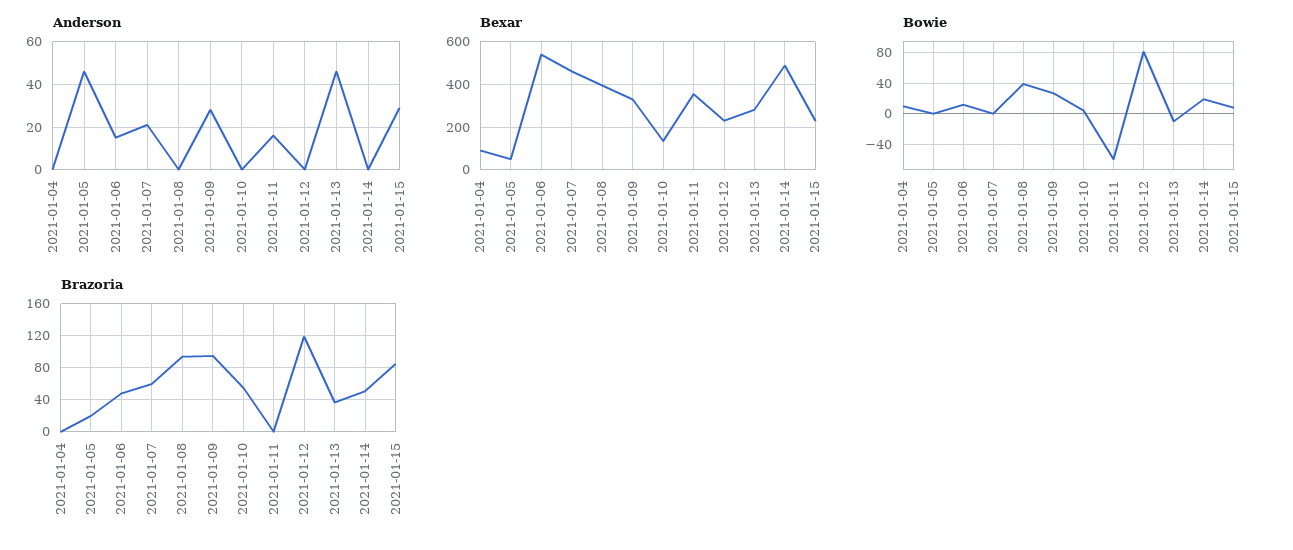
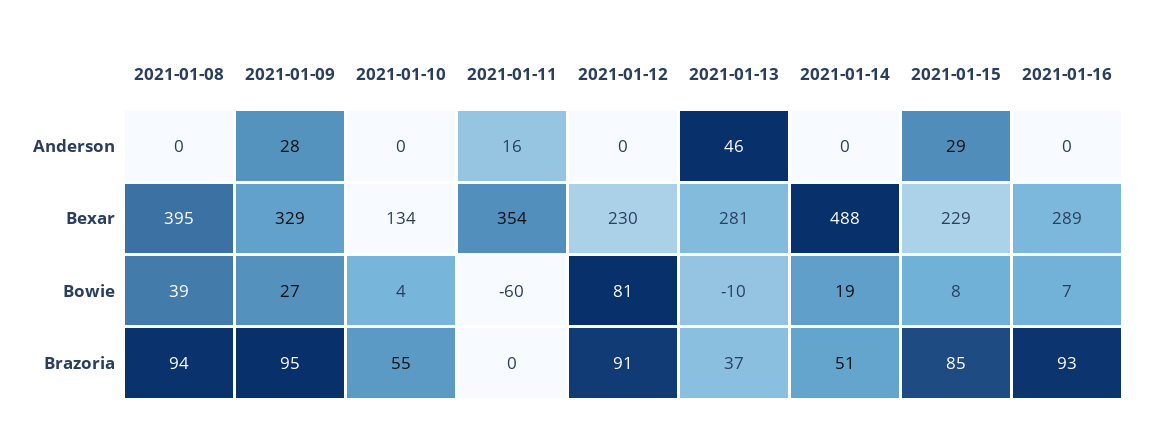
Anderson, 2021-01-04: 0 -> none
Anderson, 2021-01-05: 45 -> none
Anderson, 2021-01-06: 15 -> none
Anderson, 2021-01-07: 20 -> none
Bexar, 2021-01-04: 100 -> none
Bexar, 2021-01-05: 50 -> none
Bexar, 2021-01-06: 550 -> none
Bexar, 2021-01-07: 450 -> none
Bowie, 2021-01-04: 10 -> none
Bowie, 2021-01-05: 0 -> none
Bowie, 2021-01-06: 10 -> none
Bowie, 2021-01-07: 0 -> none
Brazoria, 2021-01-04: 0 -> none
Brazoria, 2021-01-05: 20 -> none
Brazoria, 2021-01-06: 50 -> none
Brazoria, 2021-01-07: 60 -> none
Brazoria, 2021-01-12: 120 -> 91
Anderson, 2021-01-16: none -> 0
Bexar, 2021-01-16: none -> 289
Bowie, 2021-01-16: none -> 7
Brazoria, 2021-01-16: none -> 93

